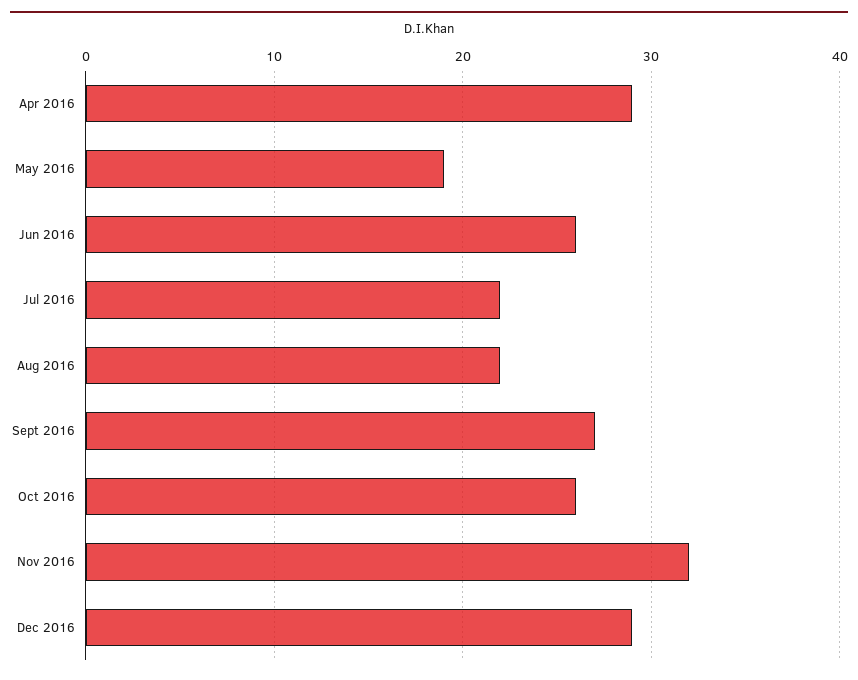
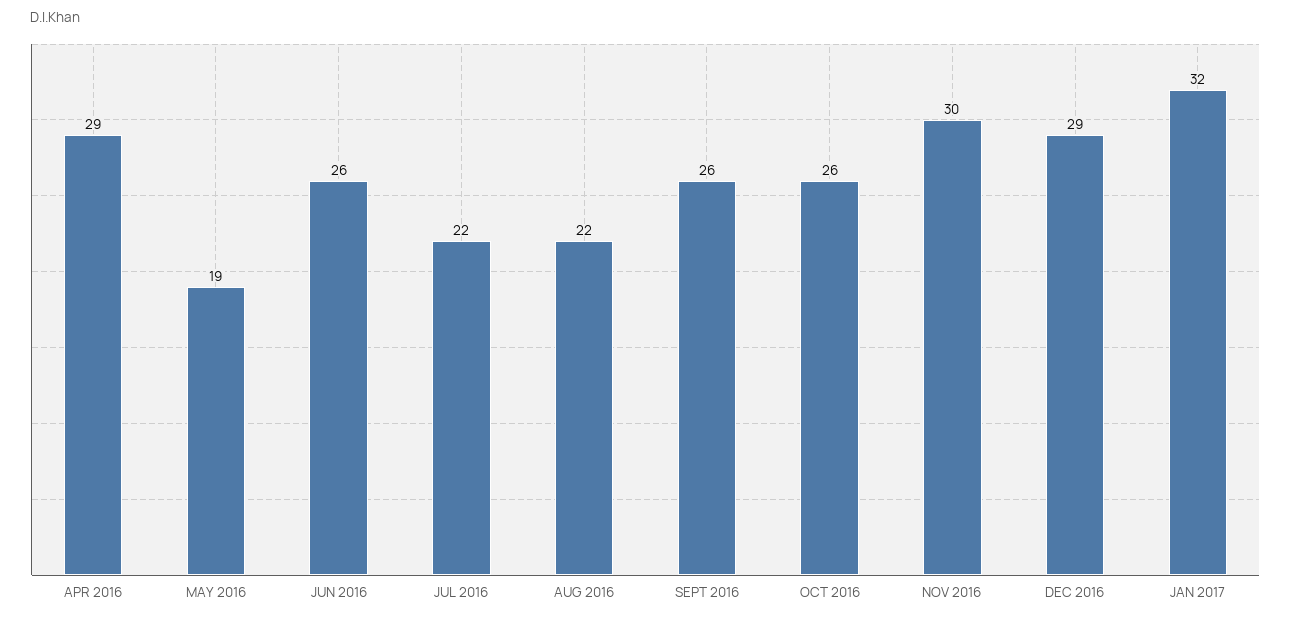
Sept 2016: 27 -> 26
Nov 2016: 32 -> 30
JAN 2017: none -> 32

